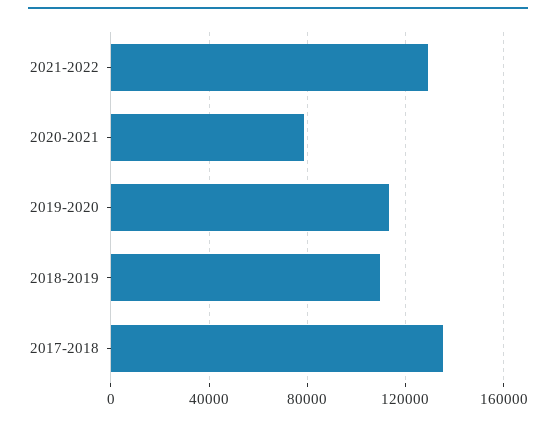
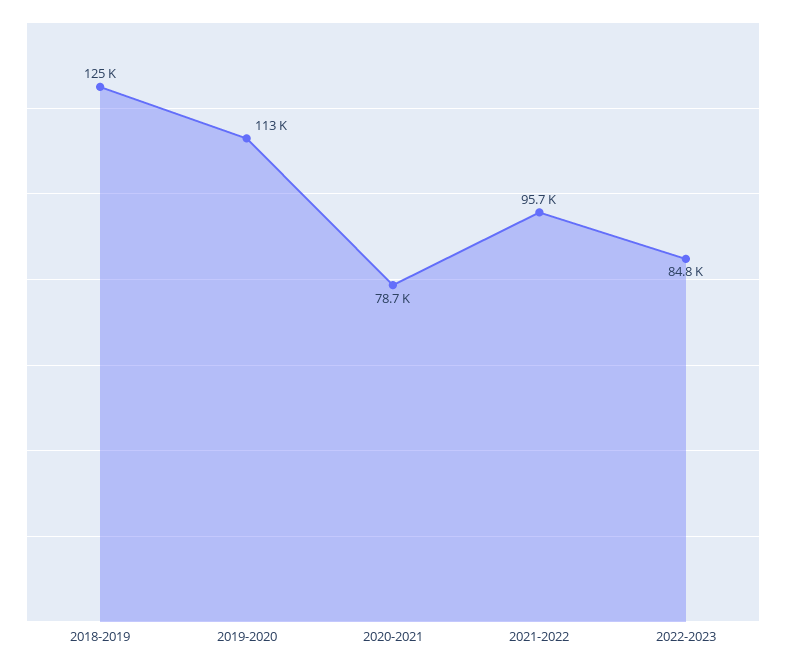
2021-2022: 130000 -> 95700
2018-2019: 110000 -> 125000
2017-2018: 135000 -> none
2022-2023: none -> 84800

